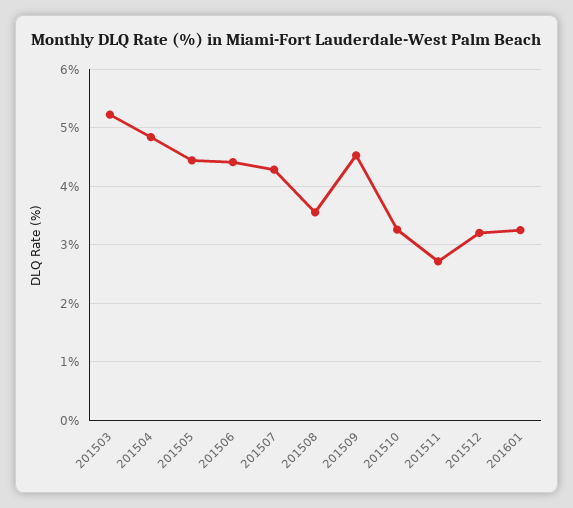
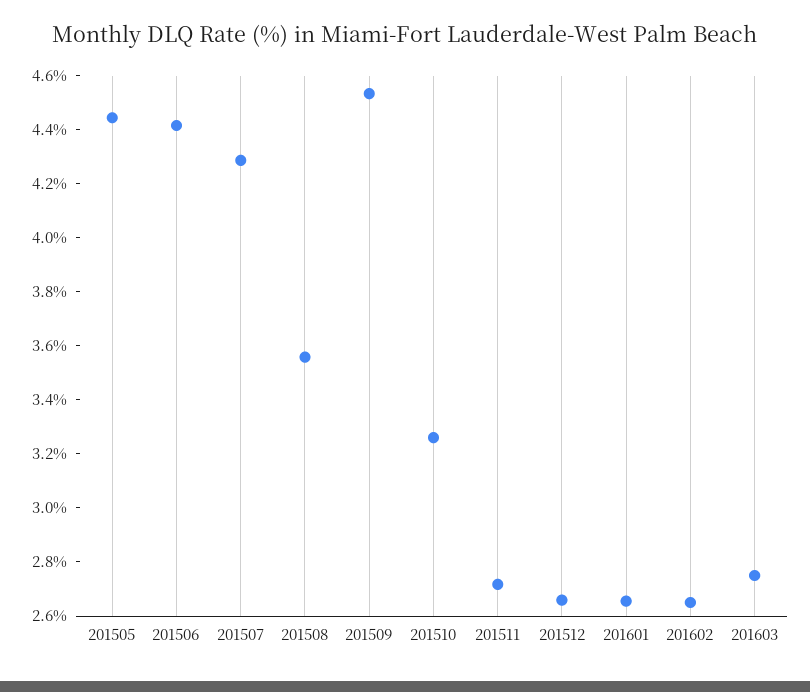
201503: 5.2 -> none
201504: 4.8 -> none
201512: 3.2 -> 2.65
201601: 3.2 -> 2.65
201602: none -> 2.65
201603: none -> 2.75

